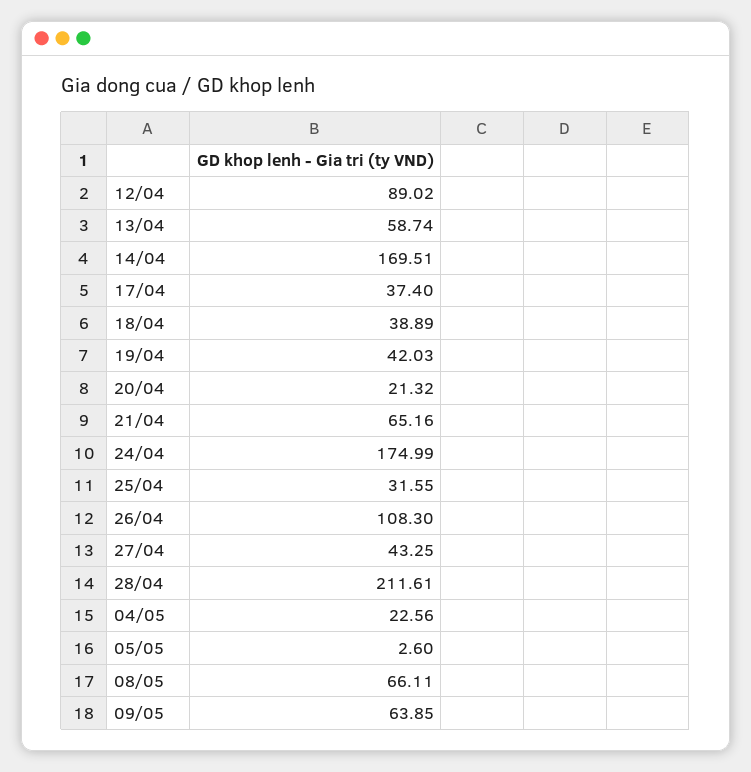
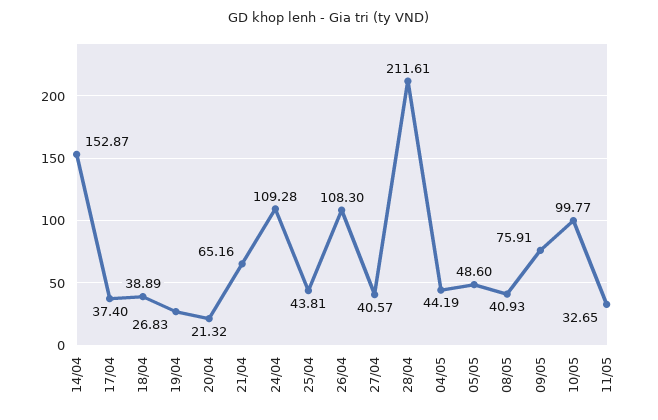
12/04: 89.02 -> none
13/04: 58.74 -> none
14/04: 169.51 -> 152.87
19/04: 42.03 -> 26.83
24/04: 174.99 -> 109.28
25/04: 31.55 -> 43.81
27/04: 43.25 -> 40.57
04/05: 22.56 -> 44.19
05/05: 2.6 -> 48.6
08/05: 66.11 -> 40.93
09/05: 63.85 -> 75.91
10/05: none -> 99.77
11/05: none -> 32.65

